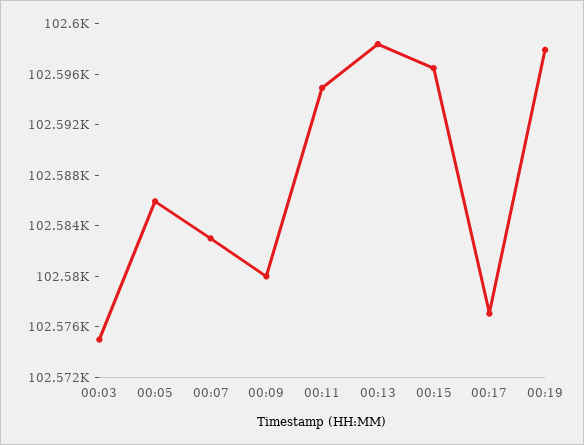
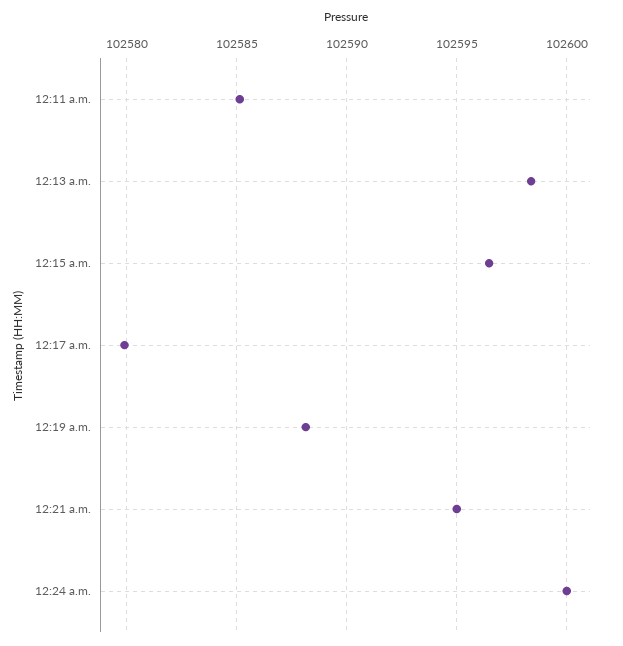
00:03: 102575 -> none
00:05: 102586 -> none
00:07: 102583 -> none
00:09: 102580 -> none
00:11: 102595 -> 102585
00:17: 102577 -> 102580
00:19: 102598 -> 102588
12:21 a.m.: none -> 102595
12:24 a.m.: none -> 102600

